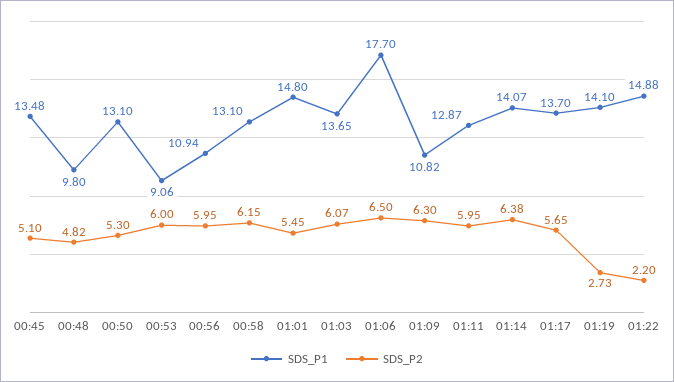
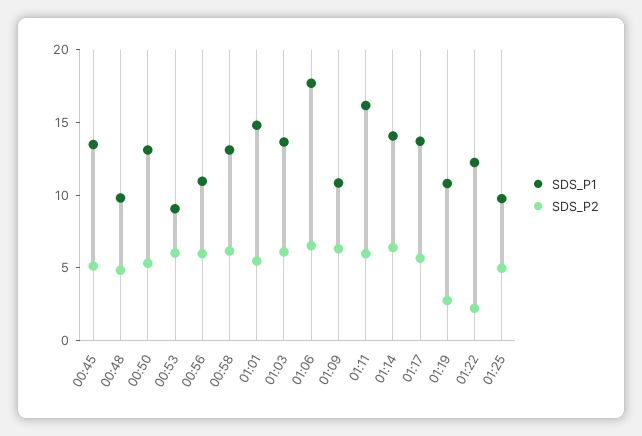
SDS_P1, 01:11: 12.87 -> 16
SDS_P1, 01:19: 14.1 -> 11
SDS_P1, 01:22: 14.88 -> 12
SDS_P1, 01:25: none -> 10
SDS_P2, 01:25: none -> 5

